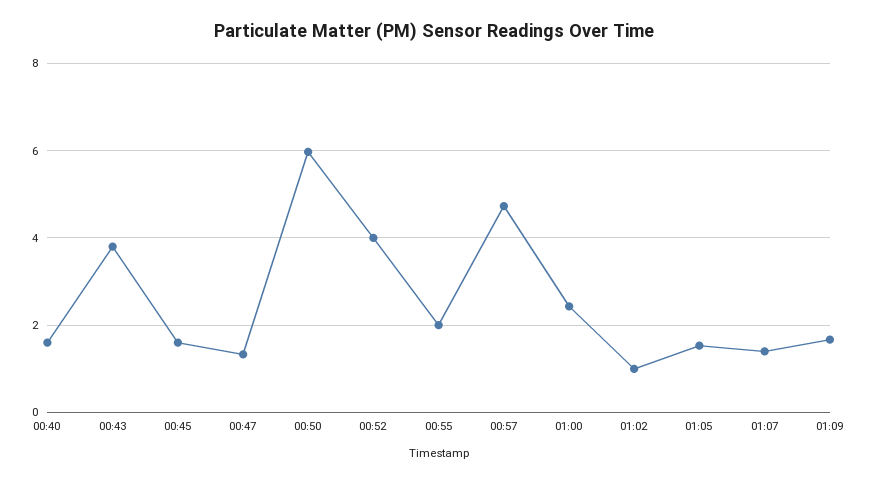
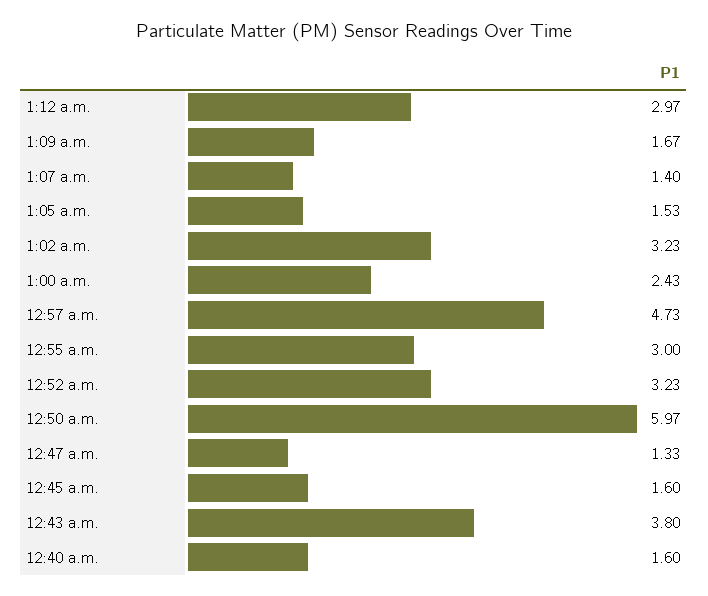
00:52: 4 -> 3.23
00:55: 2 -> 3
01:02: 1 -> 3.23
1:12 a.m.: none -> 2.97

